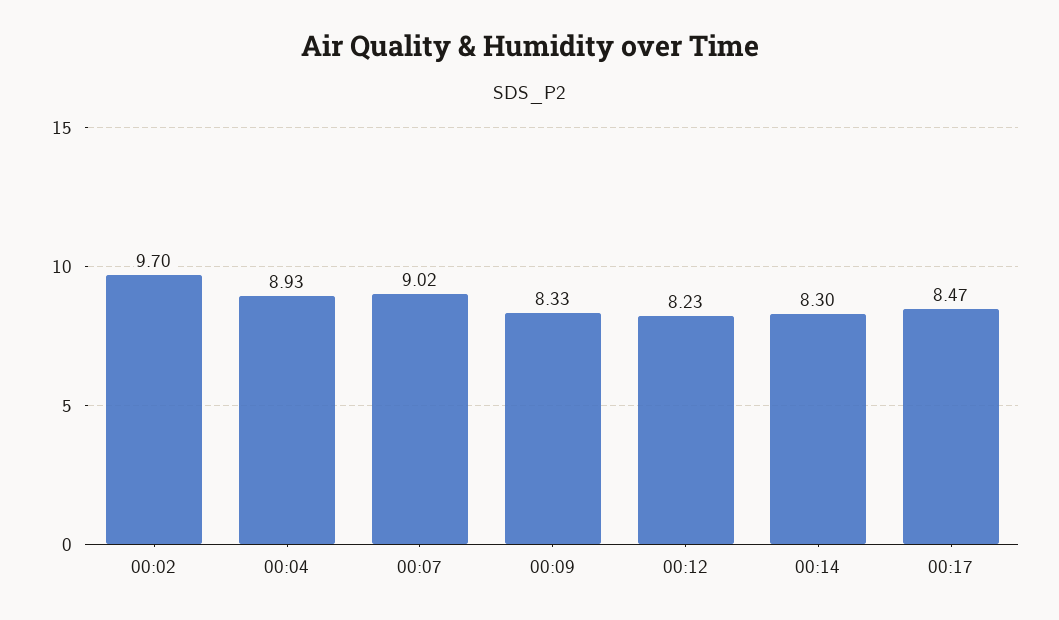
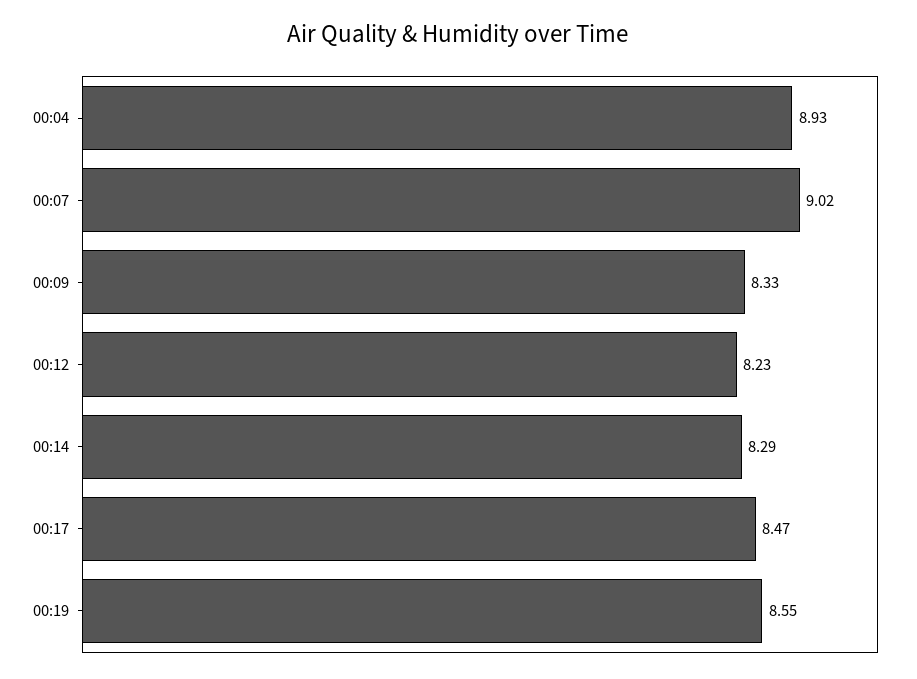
00:02: 9.7 -> none
00:14: 8.3 -> 8.29
00:19: none -> 8.55

